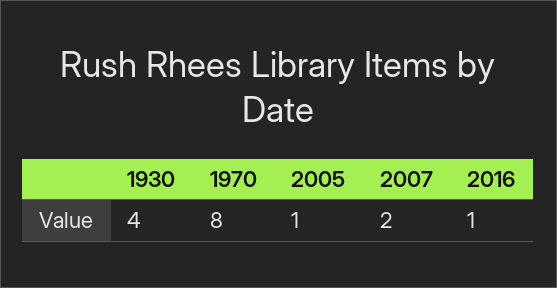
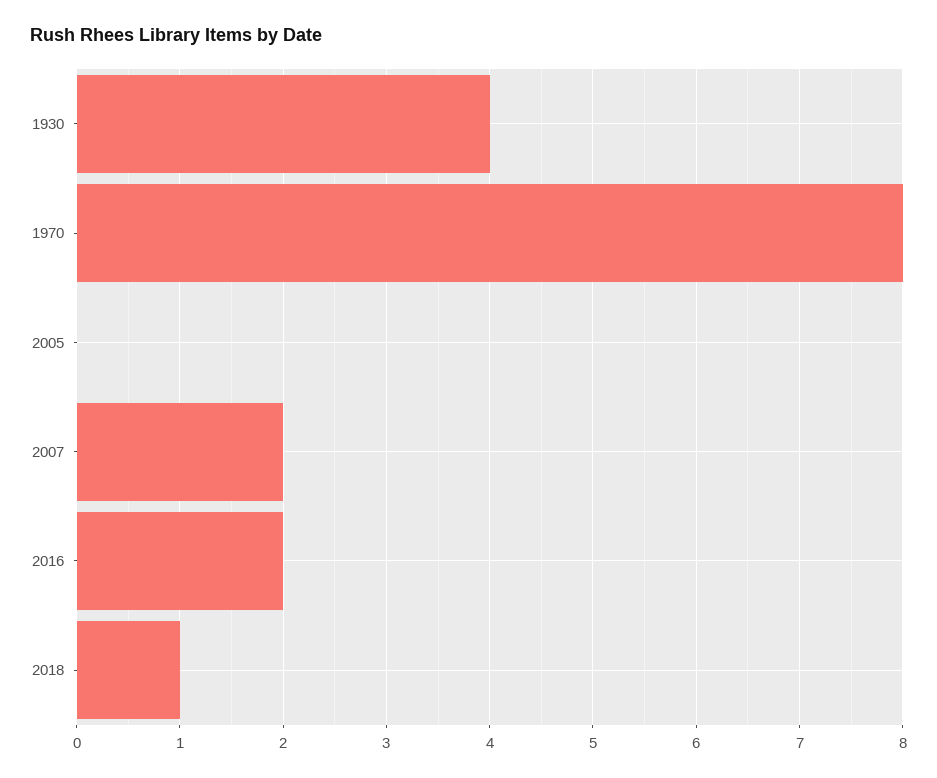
2005: 1 -> 0
2016: 1 -> 2
2018: none -> 1

